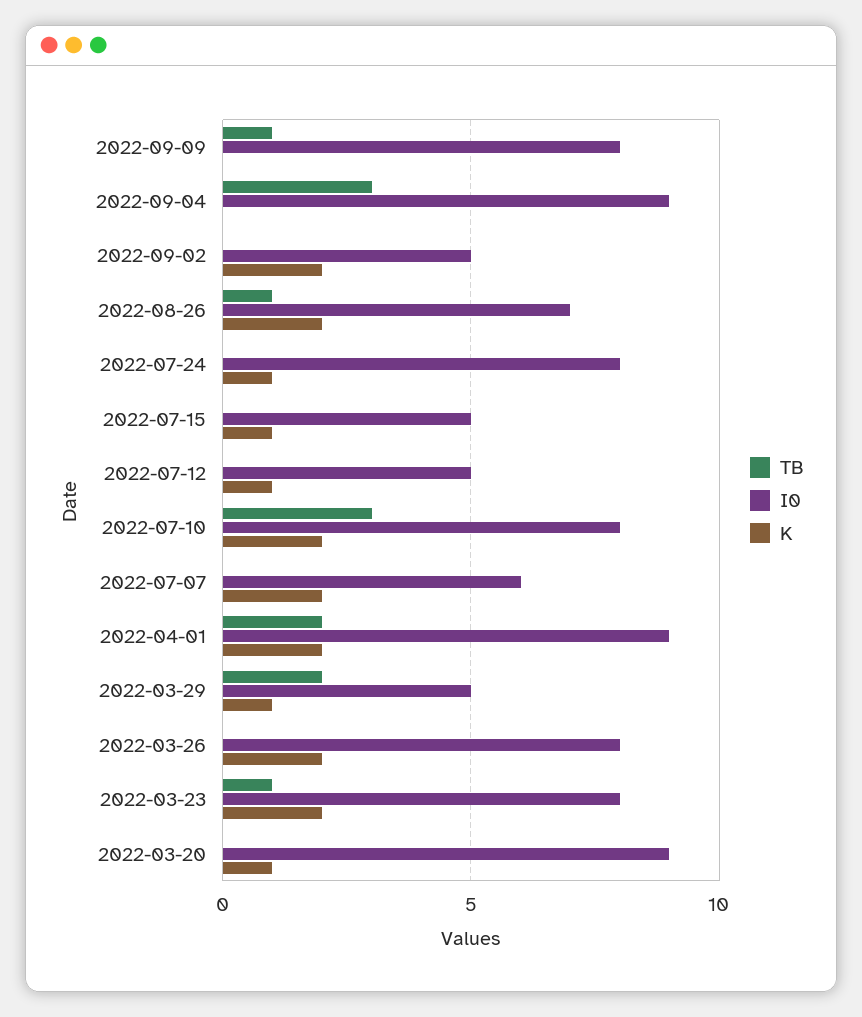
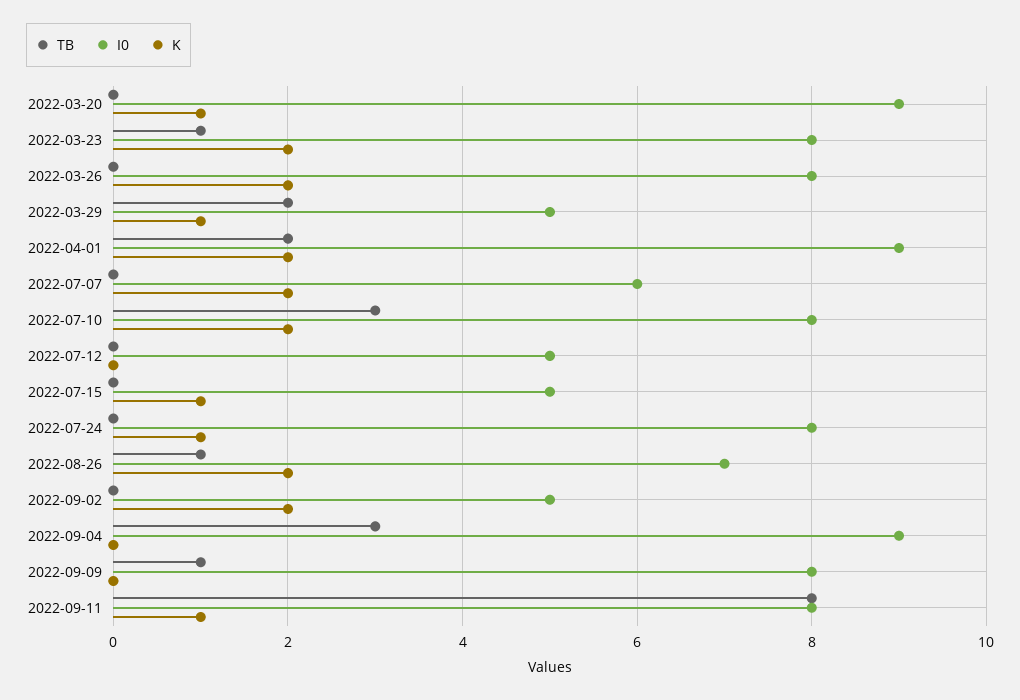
K, 2022-07-12: 1 -> 0
TB, 2022-09-11: none -> 8
I0, 2022-09-11: none -> 8
K, 2022-09-11: none -> 1

